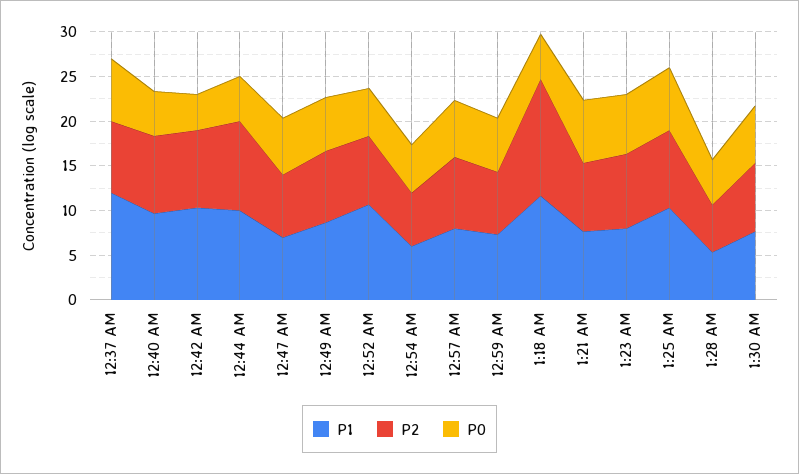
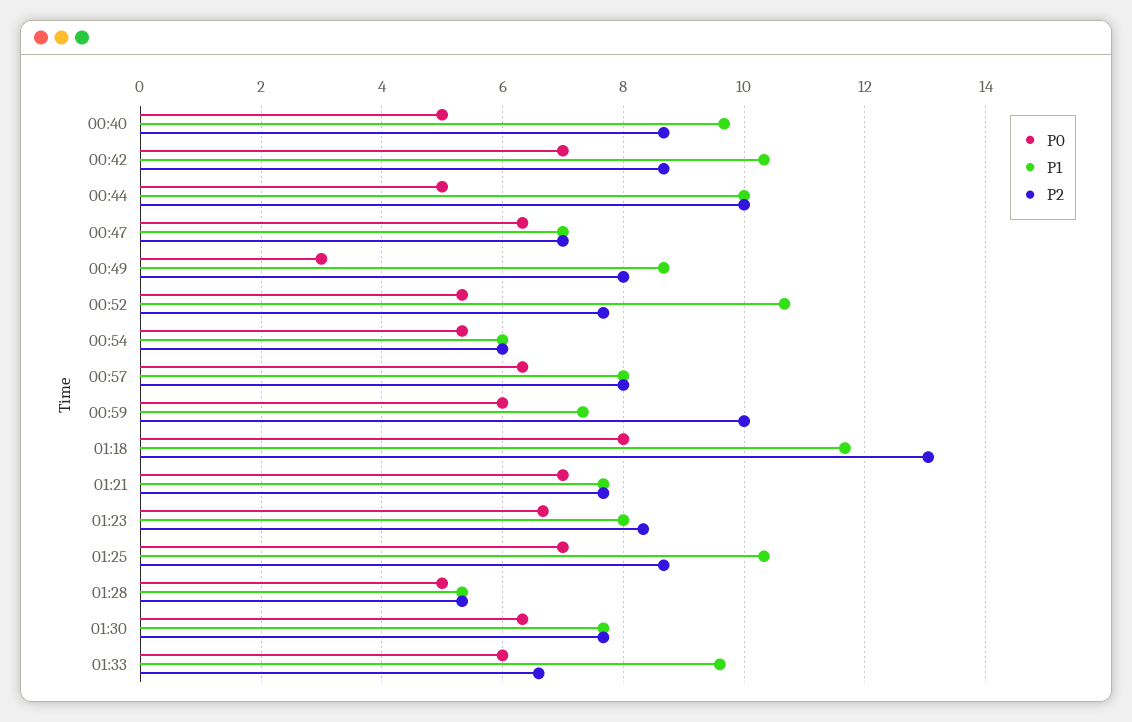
P1, 12:37 AM: 12 -> none
P2, 12:37 AM: 8 -> none
P0, 12:37 AM: 7 -> none
P0, 12:42 AM: 4 -> 7
P0, 12:49 AM: 6 -> 3
P2, 12:59 AM: 7 -> 10
P0, 1:18 AM: 5 -> 8
P0, 01:33: none -> 6
P1, 01:33: none -> 9.6
P2, 01:33: none -> 6.6

